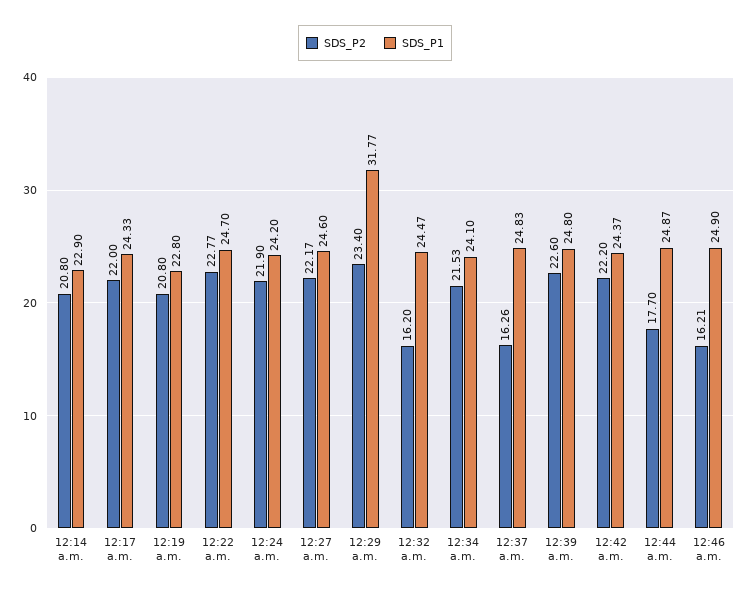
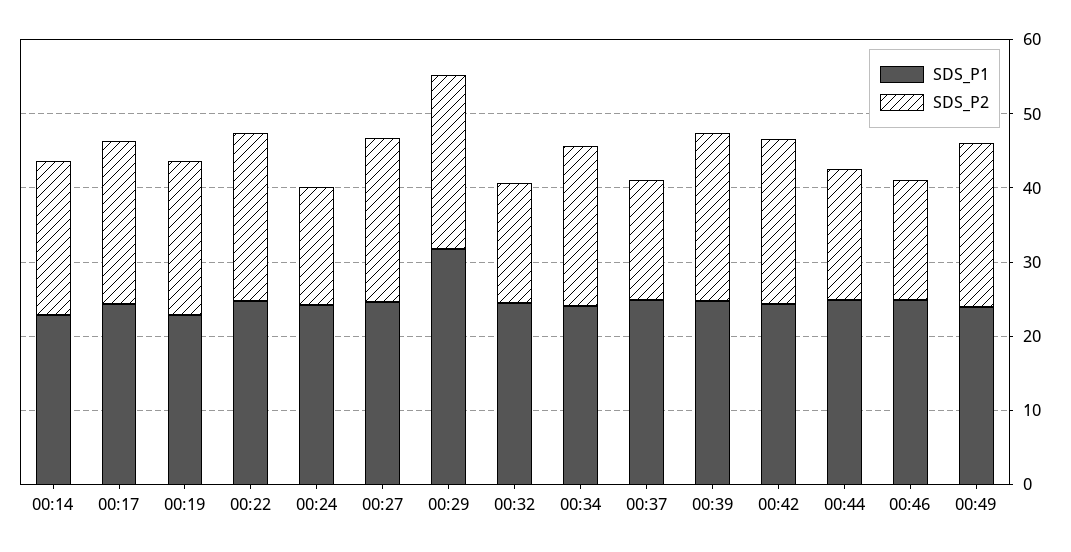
SDS_P2, 12:24 a.m.: 21.9 -> 16
SDS_P1, 00:49: none -> 24
SDS_P2, 00:49: none -> 22

